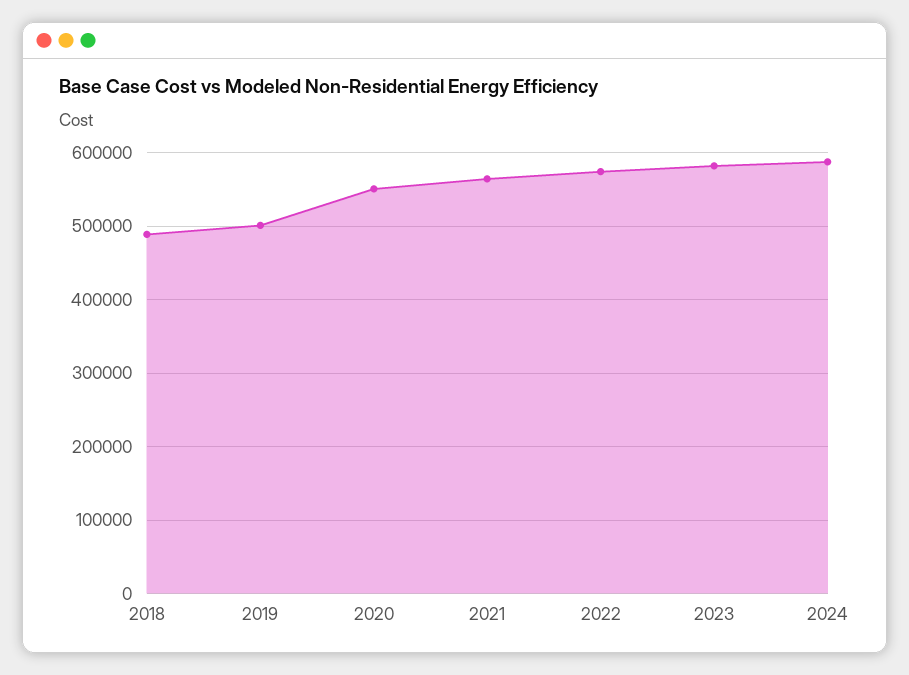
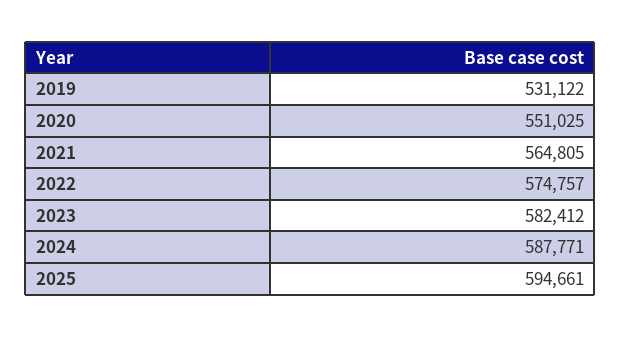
2018: 490000 -> none
2019: 500000 -> 531122
2025: none -> 594661

